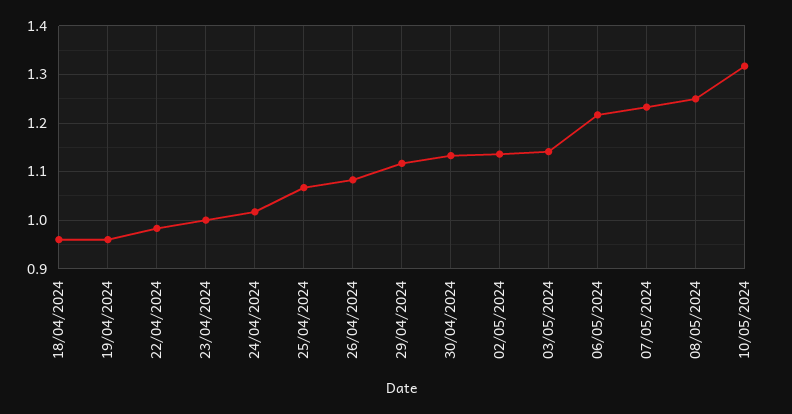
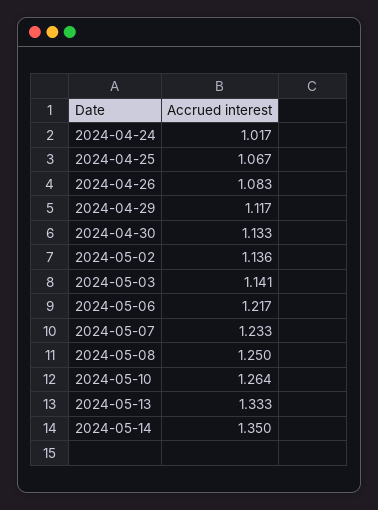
18/04/2024: 0.96 -> none
19/04/2024: 0.96 -> none
22/04/2024: 0.98 -> none
23/04/2024: 1 -> none
10/05/2024: 1.32 -> 1.264
2024-05-13: none -> 1.333
2024-05-14: none -> 1.35

